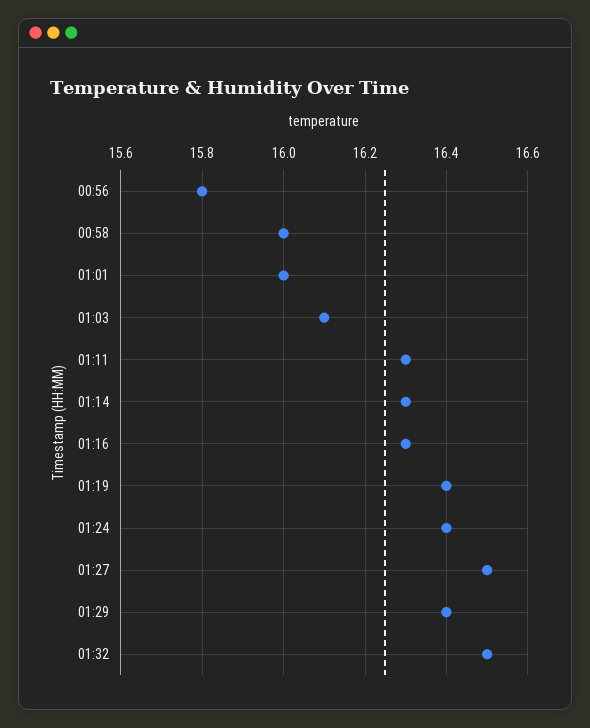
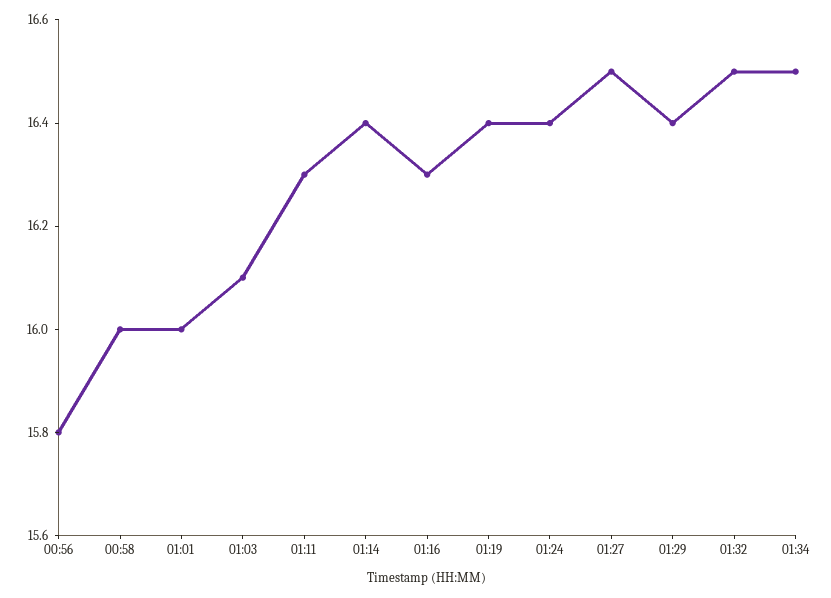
01:14: 16.3 -> 16.4
01:34: none -> 16.5

